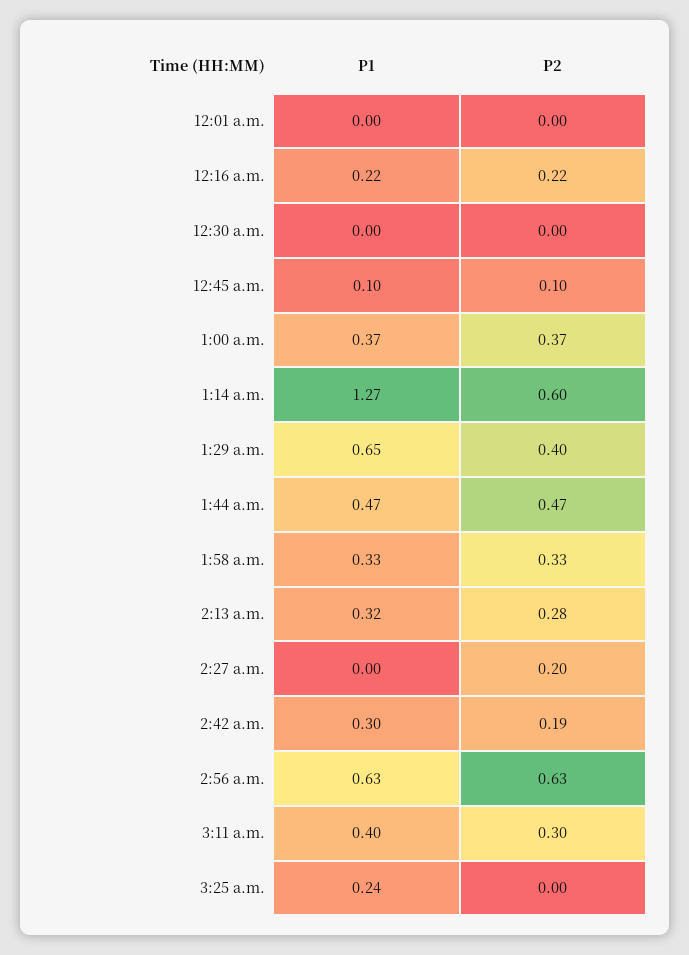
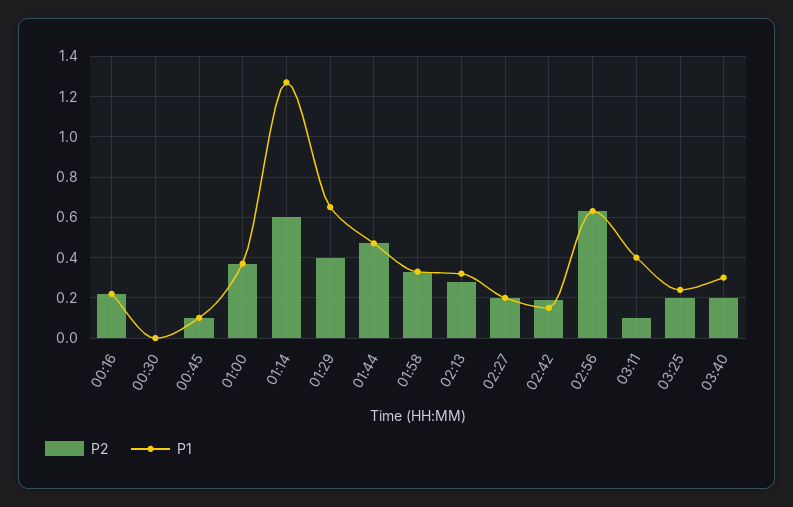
P1, 12:01 a.m.: 0 -> none
P2, 12:01 a.m.: 0 -> none
P1, 2:27 a.m.: 0 -> 0.2
P1, 2:42 a.m.: 0.3 -> 0.15
P2, 3:11 a.m.: 0.3 -> 0.1
P2, 3:25 a.m.: 0 -> 0.2
P2, 03:40: none -> 0.2
P1, 03:40: none -> 0.3

